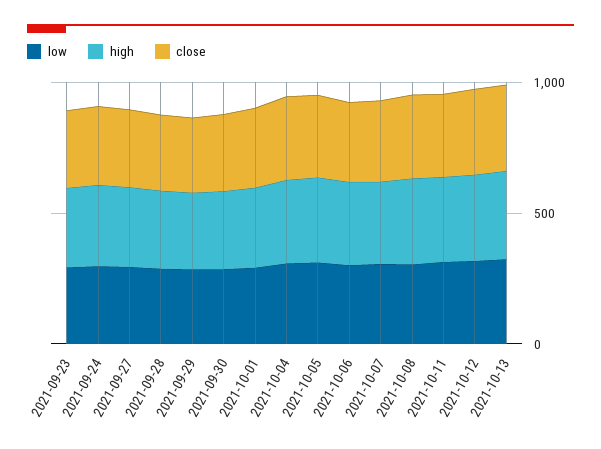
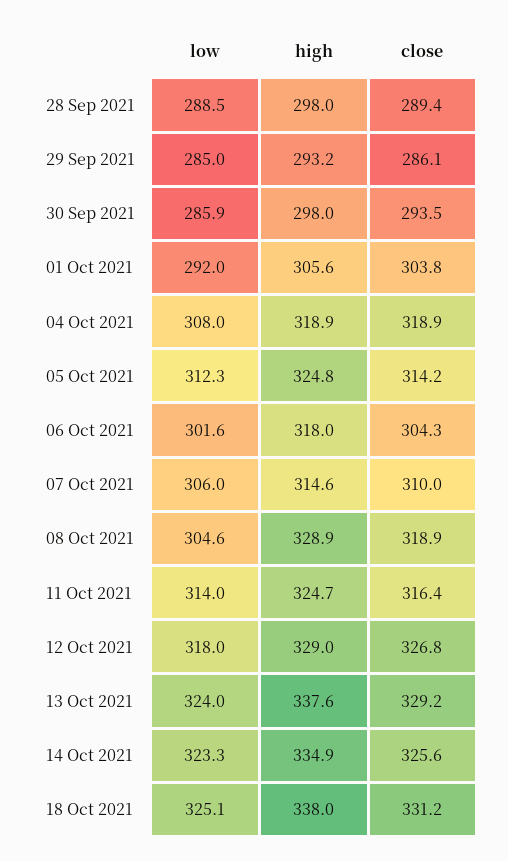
low, 2021-09-23: 300 -> none
high, 2021-09-23: 300 -> none
close, 2021-09-23: 300 -> none
low, 2021-09-24: 300 -> none
high, 2021-09-24: 300 -> none
close, 2021-09-24: 300 -> none
low, 2021-09-27: 300 -> none
high, 2021-09-27: 300 -> none
close, 2021-09-27: 300 -> none
low, 14 Oct 2021: none -> 323.3
high, 14 Oct 2021: none -> 334.9
close, 14 Oct 2021: none -> 325.6
low, 18 Oct 2021: none -> 325.1
high, 18 Oct 2021: none -> 338
close, 18 Oct 2021: none -> 331.2

